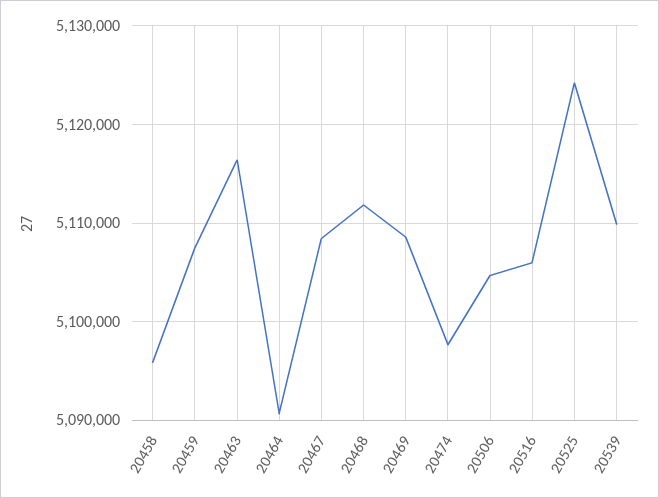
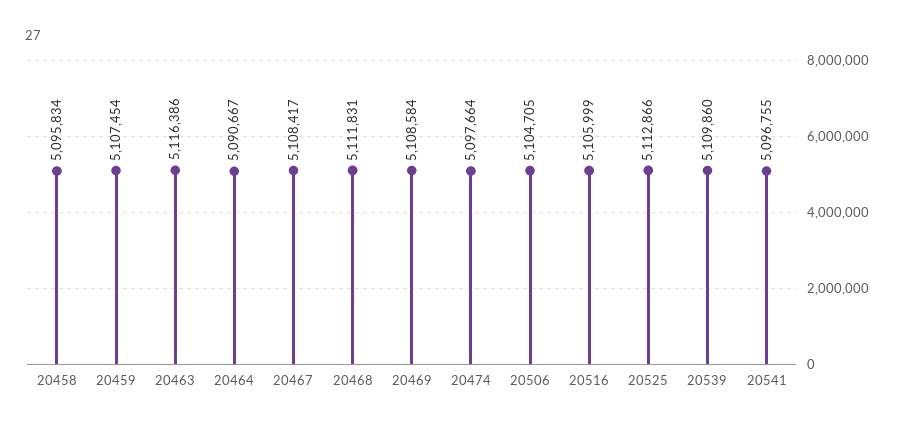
20525: 5124000 -> 5112866
20541: none -> 5096755

